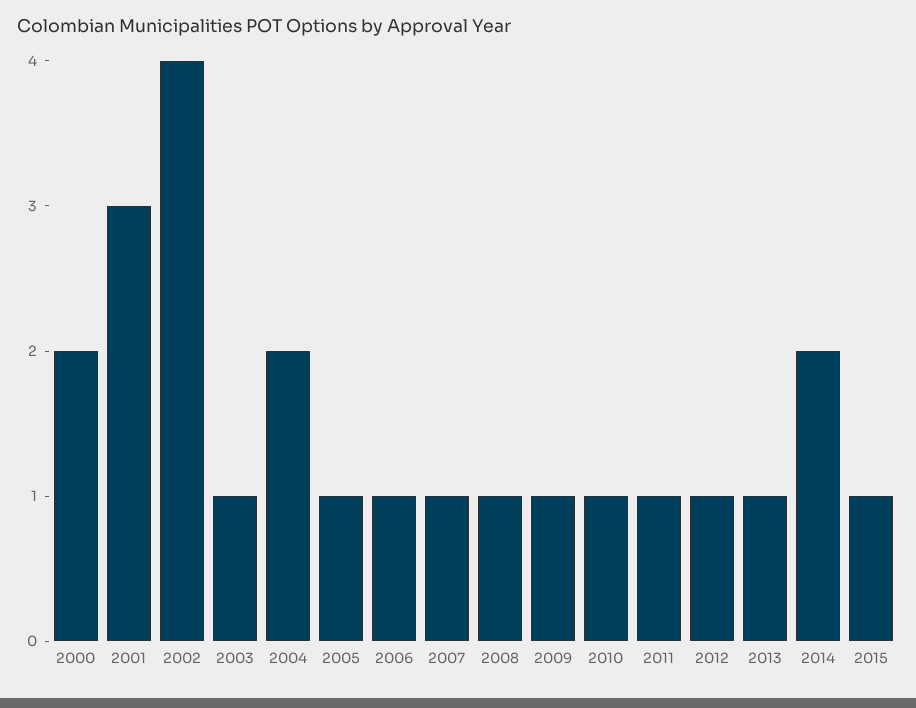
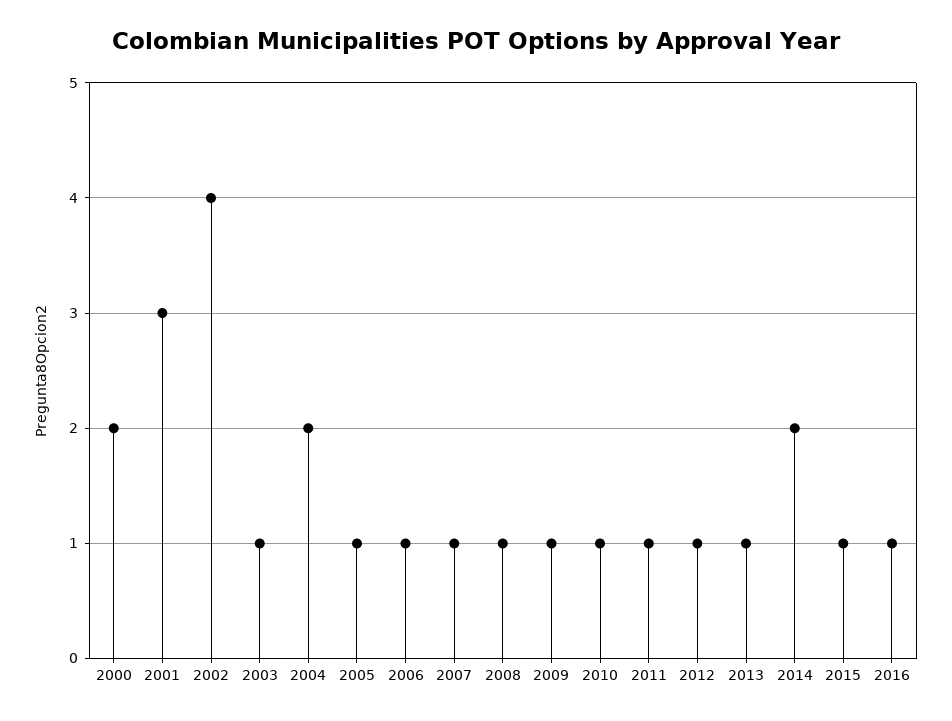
2016: none -> 1

